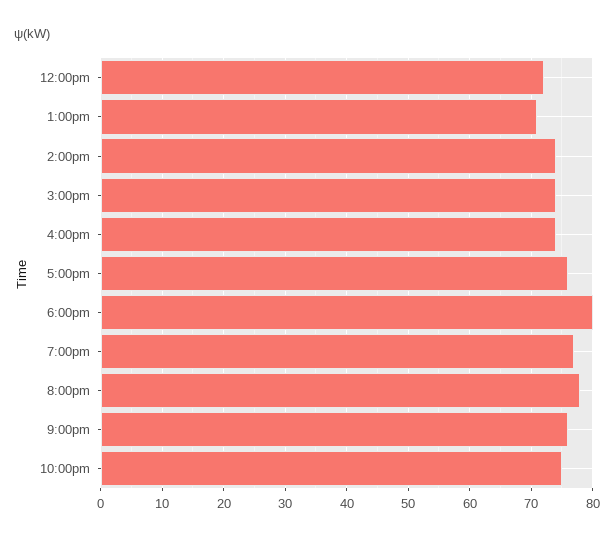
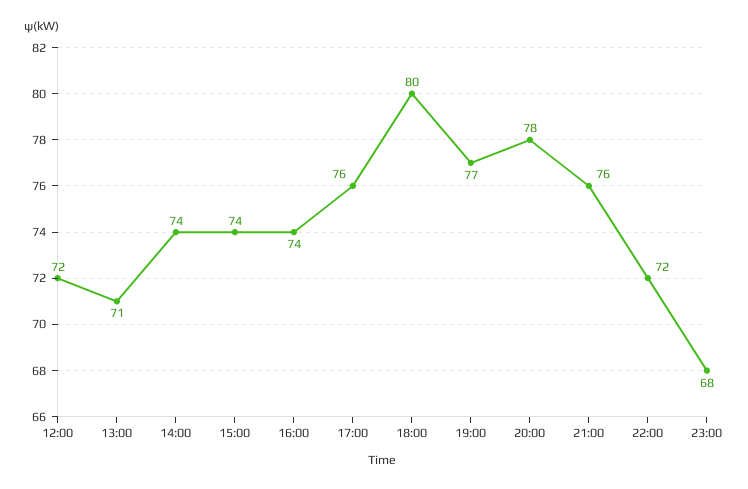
10:00pm: 75 -> 72
23:00: none -> 68

